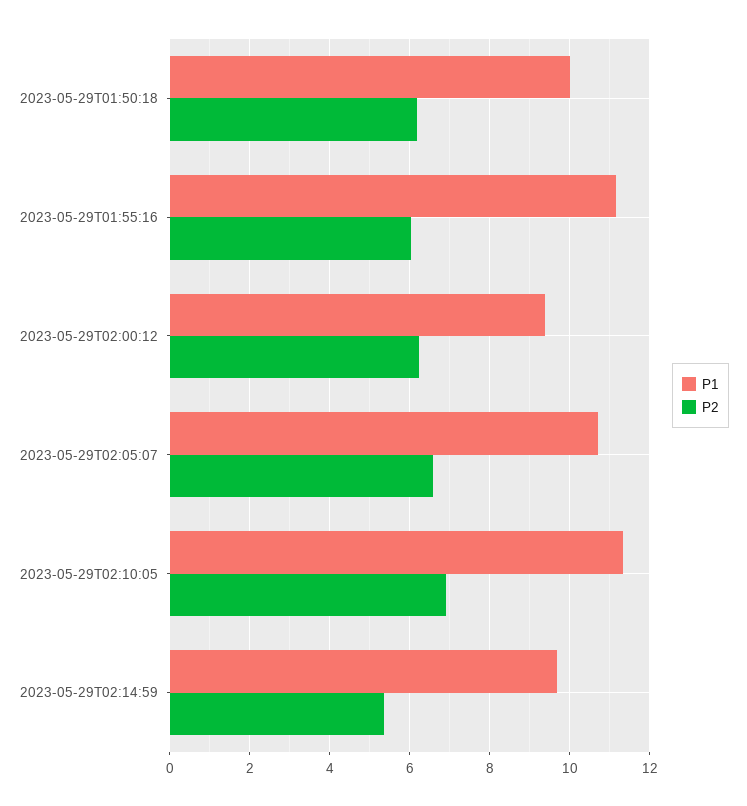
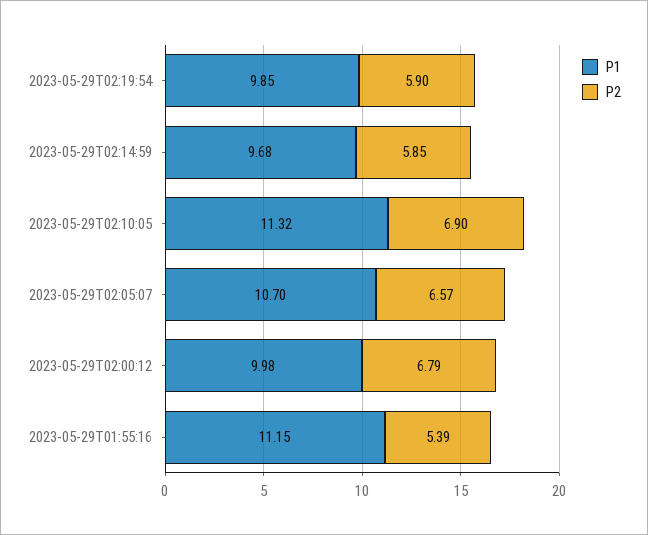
P1, 2023-05-29T01:50:18: 10 -> none
P2, 2023-05-29T01:50:18: 6.2 -> none
P2, 2023-05-29T01:55:16: 6 -> 5.39
P1, 2023-05-29T02:00:12: 9.4 -> 9.98
P2, 2023-05-29T02:00:12: 6.2 -> 6.79
P2, 2023-05-29T02:14:59: 5.4 -> 5.85
P1, 2023-05-29T02:19:54: none -> 9.85
P2, 2023-05-29T02:19:54: none -> 5.9

